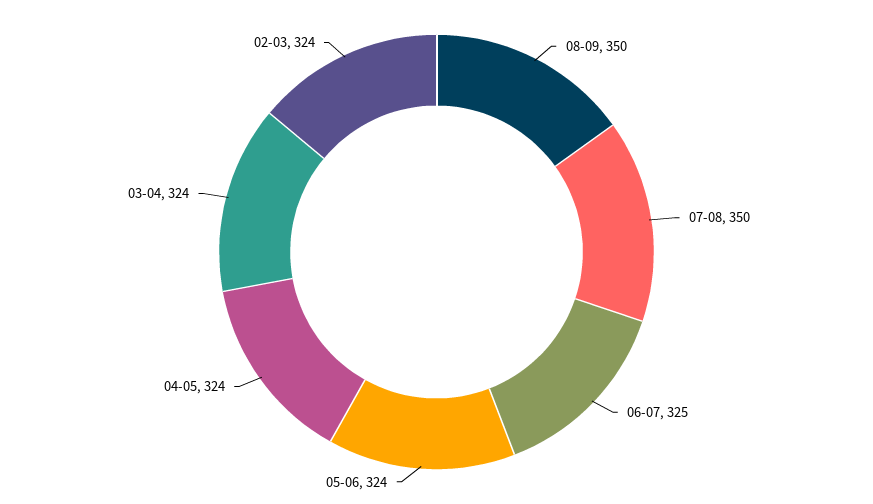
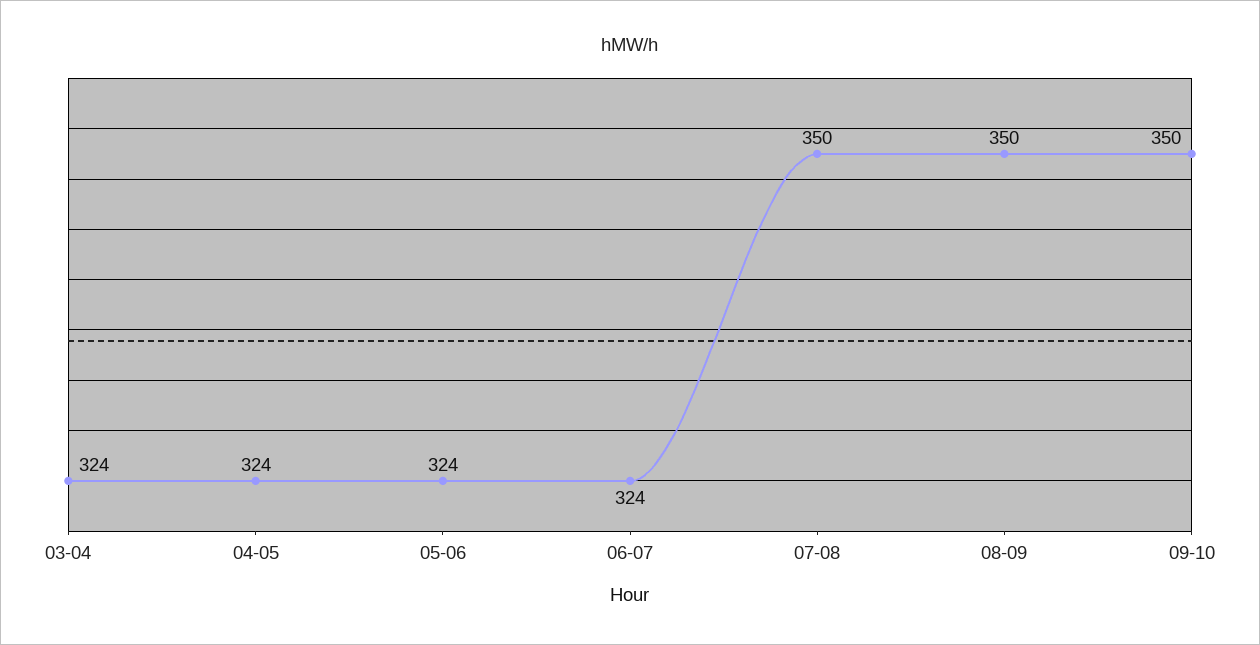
06-07: 325 -> 324
02-03: 324 -> none
09-10: none -> 350

